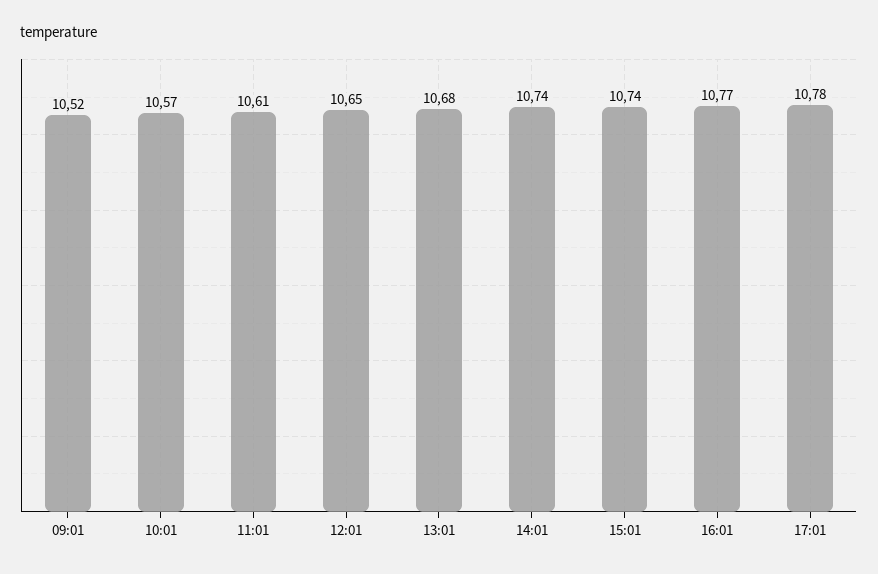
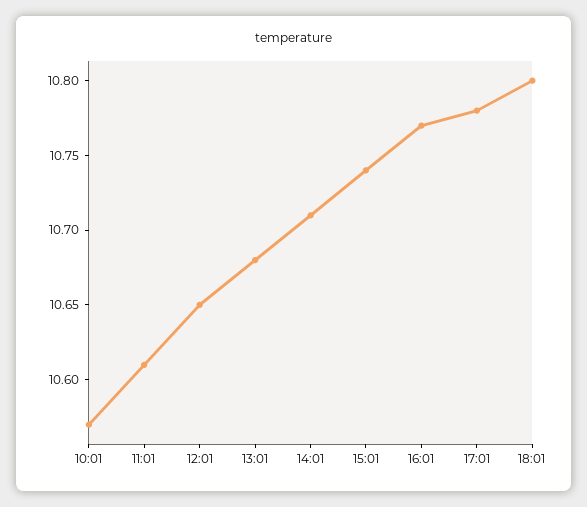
09:01: 10.52 -> none
14:01: 10.74 -> 10.71
18:01: none -> 10.8

